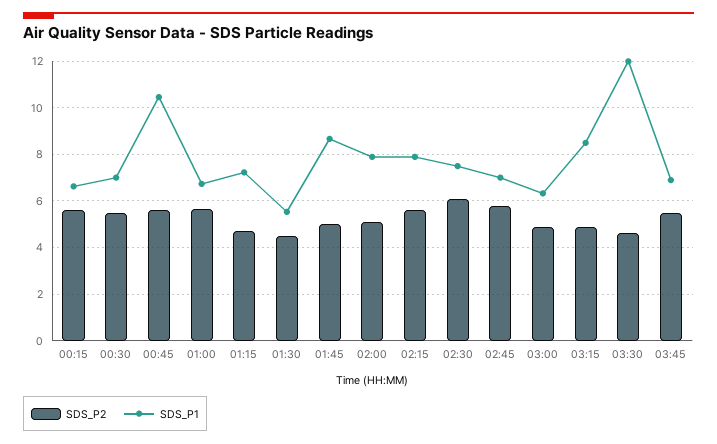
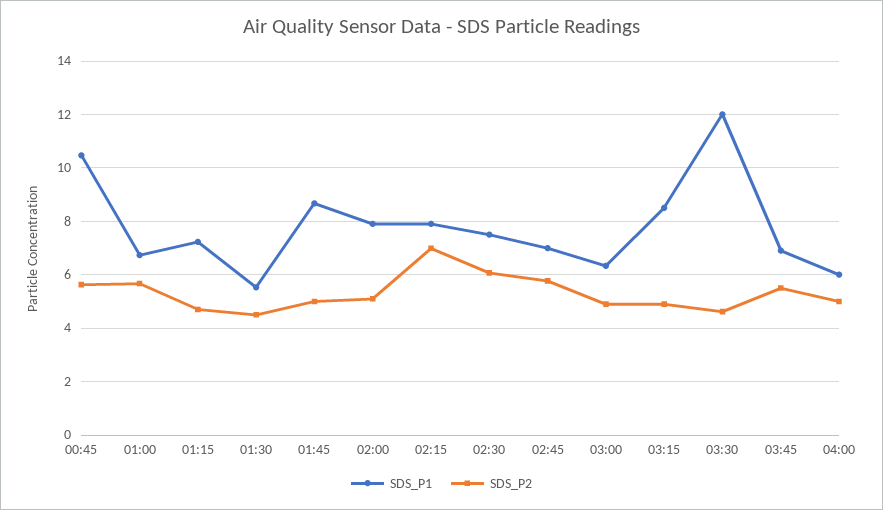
SDS_P2, 00:15: 5.5 -> none
SDS_P1, 00:15: 6.5 -> none
SDS_P2, 00:30: 5.5 -> none
SDS_P1, 00:30: 7 -> none
SDS_P2, 02:15: 5.5 -> 7
SDS_P1, 04:00: none -> 6
SDS_P2, 04:00: none -> 5

